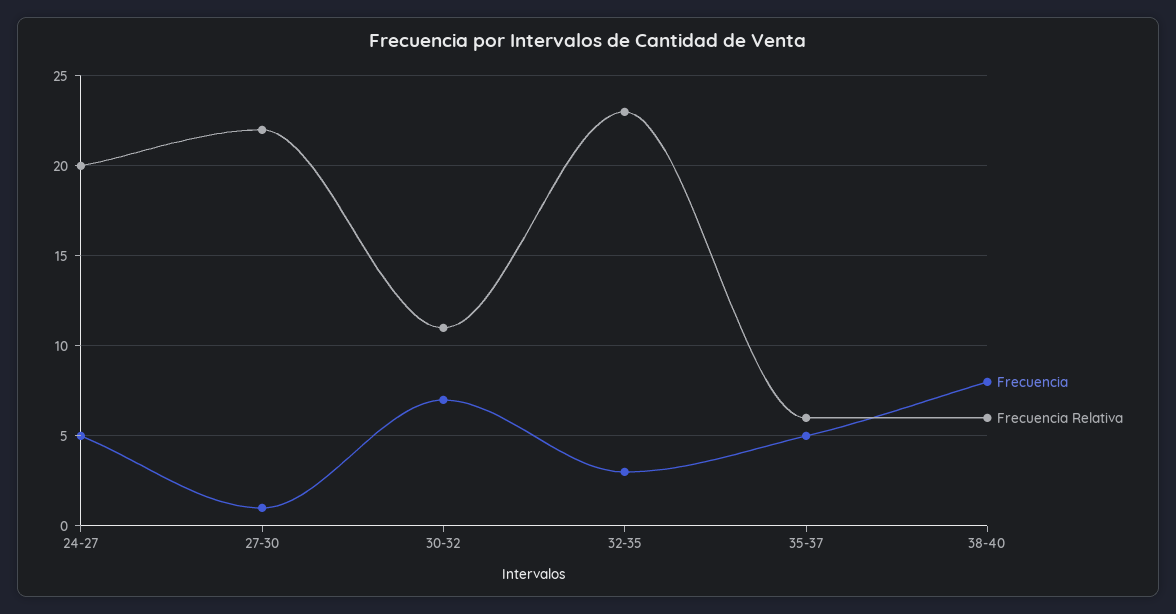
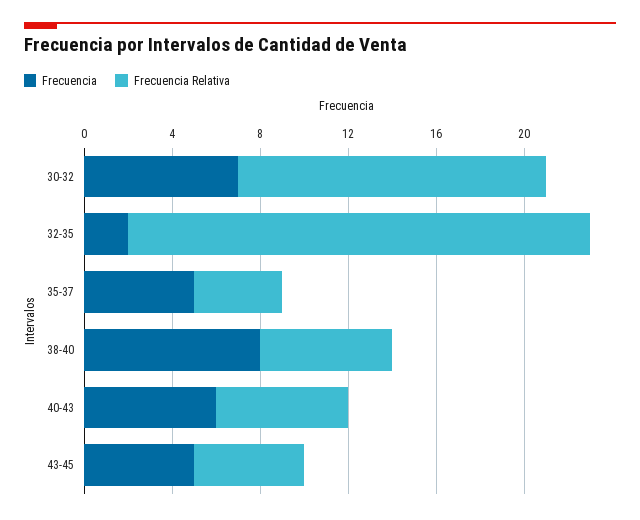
Frecuencia, 24-27: 5 -> none
Frecuencia Relativa, 24-27: 20 -> none
Frecuencia, 27-30: 1 -> none
Frecuencia Relativa, 27-30: 22 -> none
Frecuencia Relativa, 30-32: 11 -> 14
Frecuencia, 32-35: 3 -> 2
Frecuencia Relativa, 32-35: 23 -> 21
Frecuencia Relativa, 35-37: 6 -> 4
Frecuencia, 40-43: none -> 6
Frecuencia Relativa, 40-43: none -> 6
Frecuencia, 43-45: none -> 5
Frecuencia Relativa, 43-45: none -> 5

